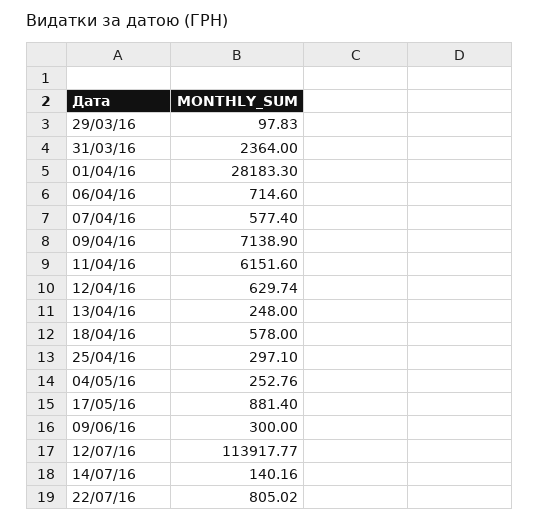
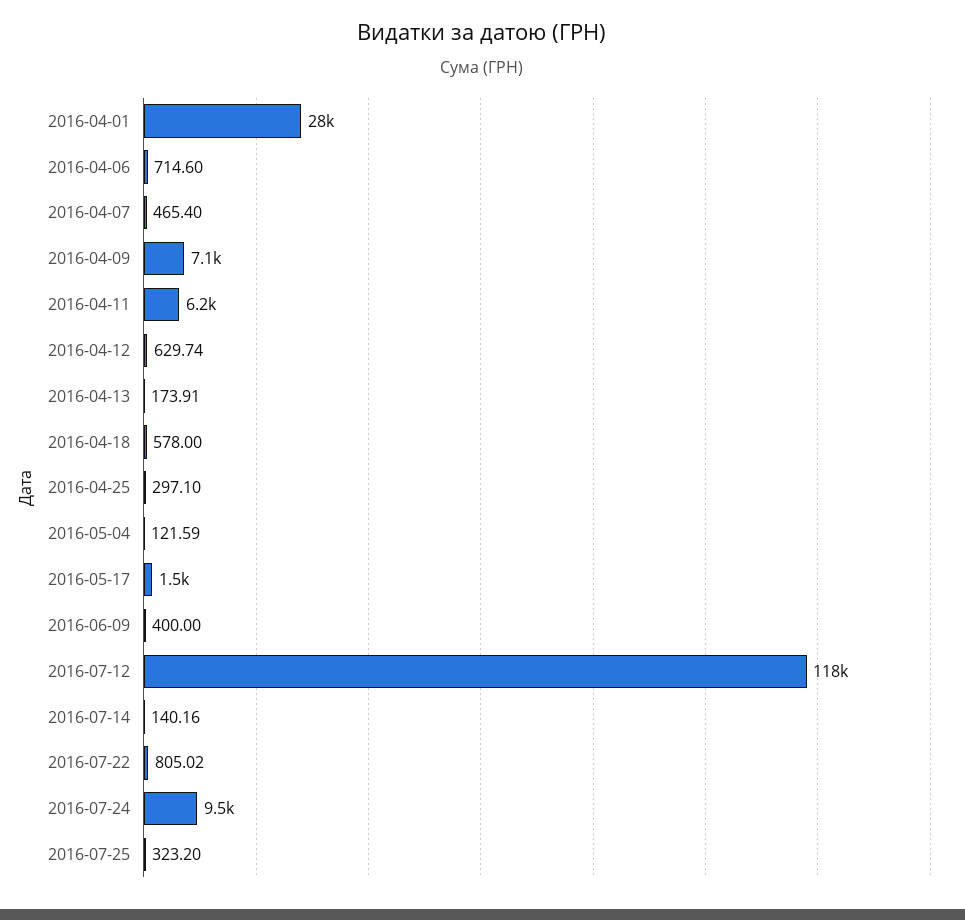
29/03/16: 97.83 -> none
31/03/16: 2364 -> none
07/04/16: 577.4 -> 465.4
13/04/16: 248 -> 173.91
04/05/16: 252.76 -> 121.59
17/05/16: 881.4 -> 1500
09/06/16: 300 -> 400
12/07/16: 113917.77 -> 118000
2016-07-24: none -> 9500
2016-07-25: none -> 323.2

